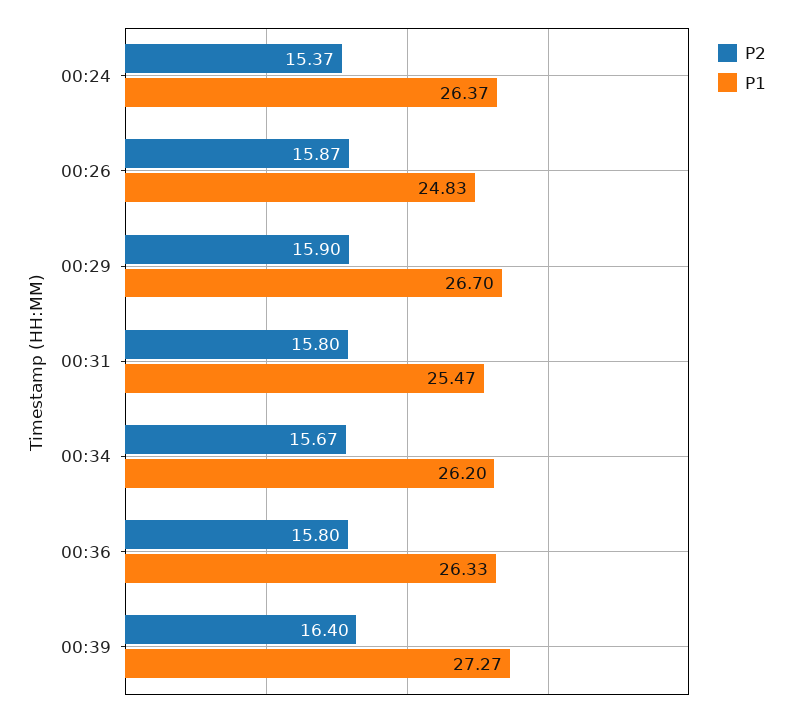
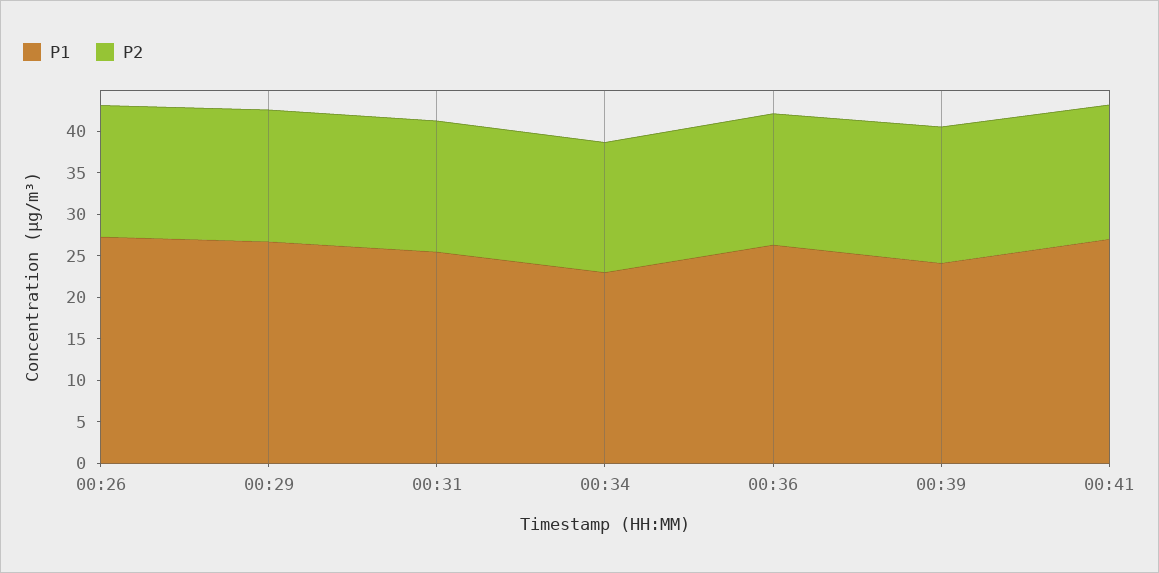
P2, 00:24: 15.37 -> none
P1, 00:24: 26.37 -> none
P1, 00:26: 24.83 -> 27
P1, 00:34: 26.2 -> 23
P1, 00:39: 27.27 -> 24
P1, 00:41: none -> 27
P2, 00:41: none -> 16

